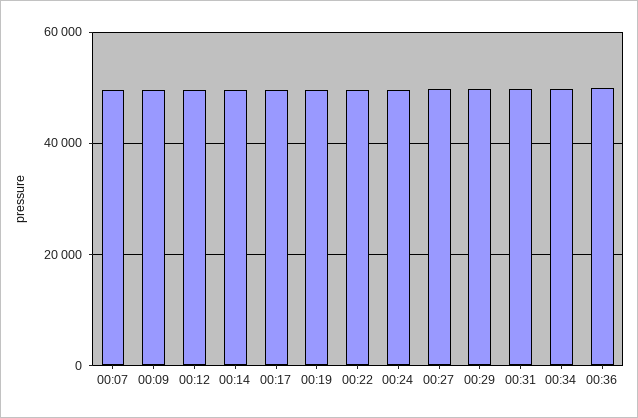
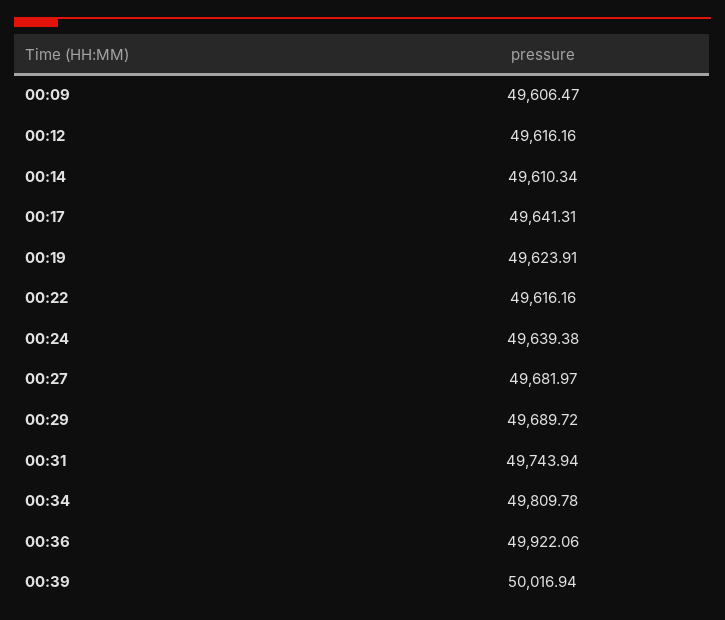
00:07: 50000 -> none
00:39: none -> 50016.94

